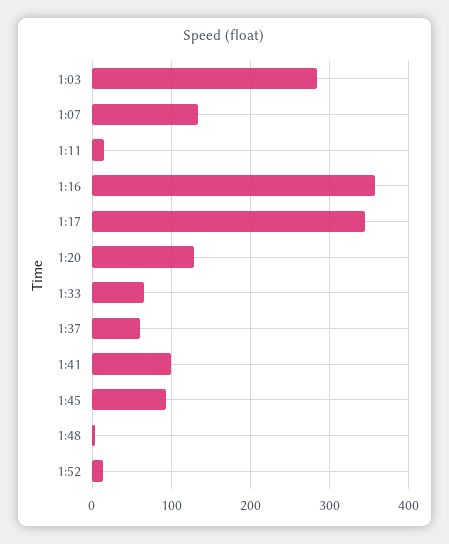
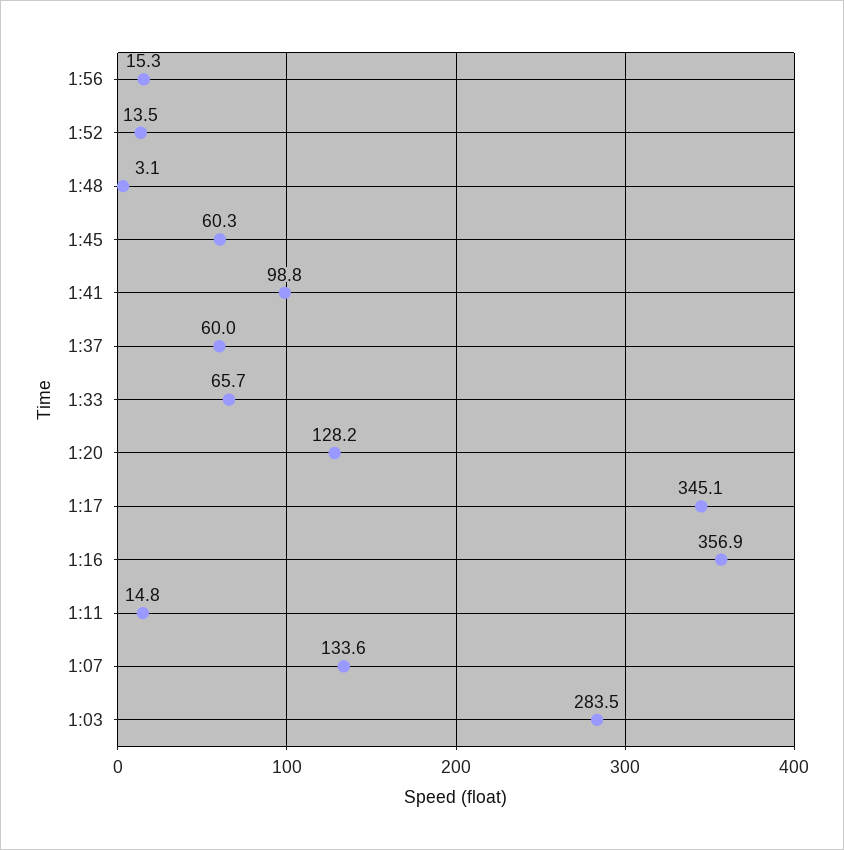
1:45: 90 -> 60.3
1:56: none -> 15.3

